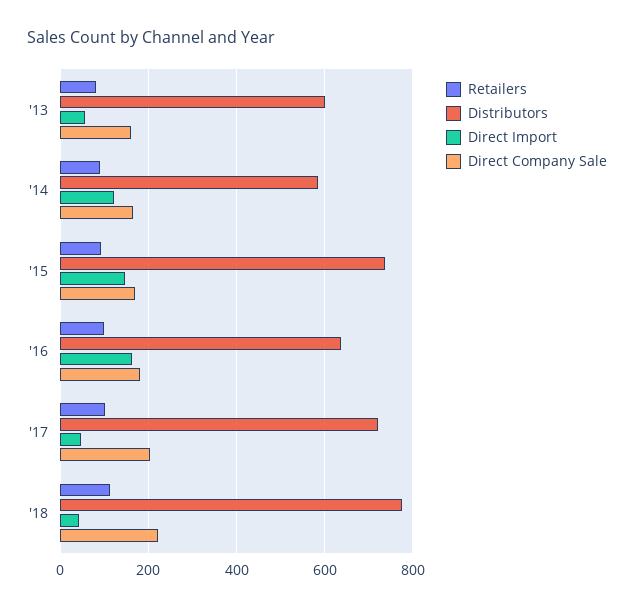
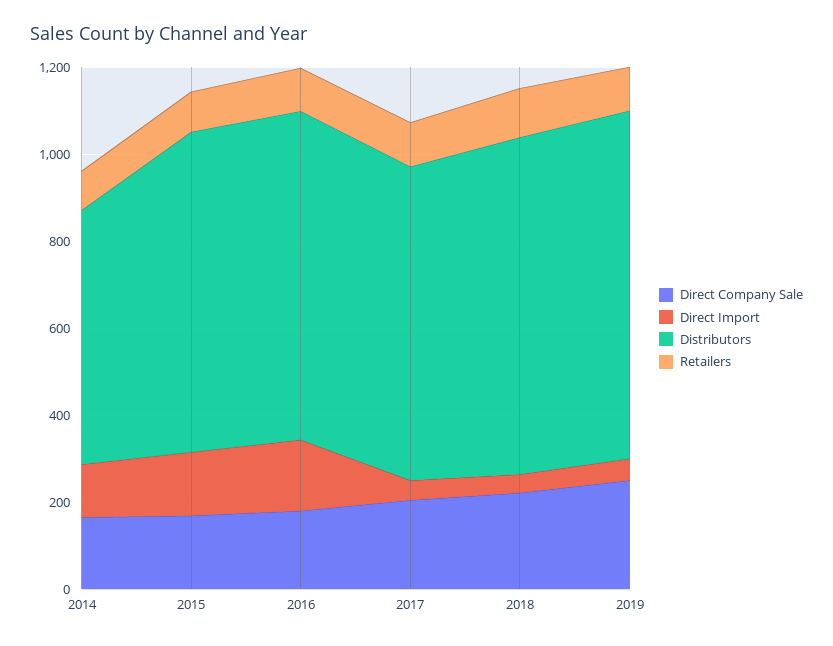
Retailers, '13: 80 -> none
Distributors, '13: 600 -> none
Direct Import, '13: 60 -> none
Direct Company Sale, '13: 160 -> none
Distributors, '16: 640 -> 750
Direct Company Sale, 2019: none -> 250
Direct Import, 2019: none -> 50
Distributors, 2019: none -> 800
Retailers, 2019: none -> 100

